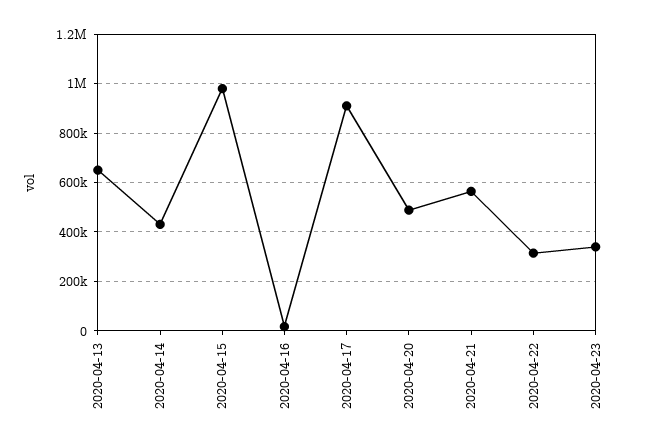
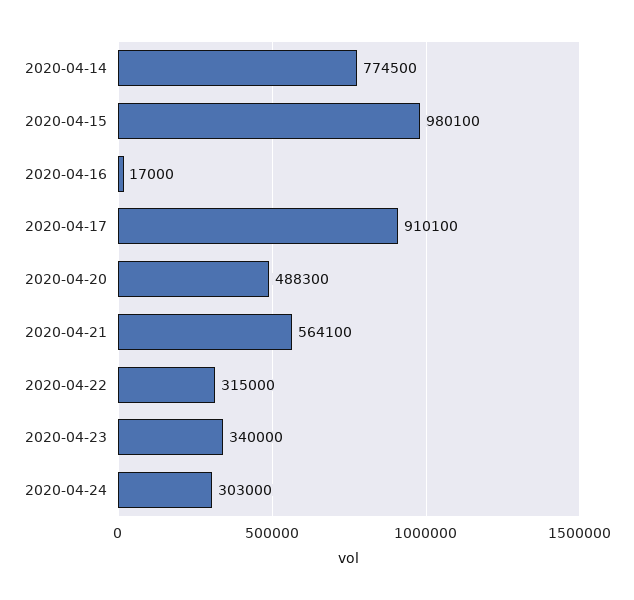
2020-04-13: 650000 -> none
2020-04-14: 425000 -> 774500
2020-04-24: none -> 303000

